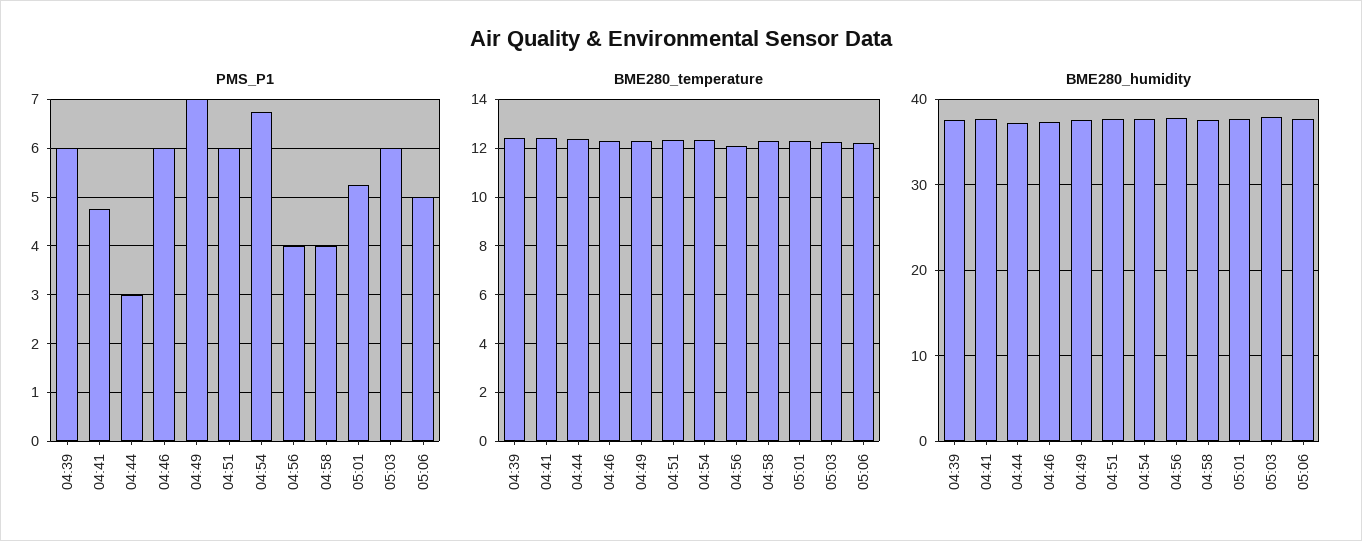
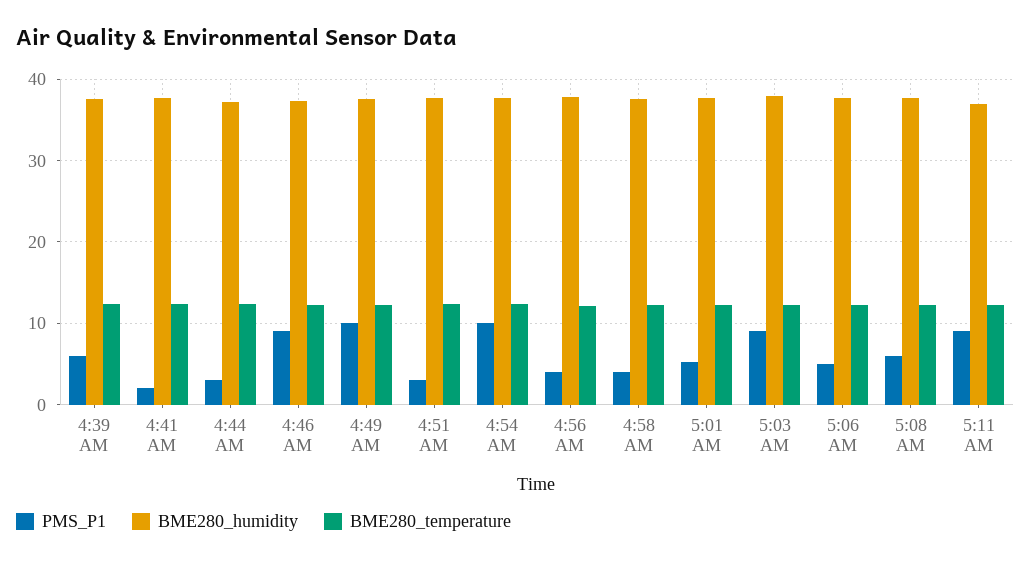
PMS_P1, 04:41: 4.8 -> 2
PMS_P1, 04:46: 6 -> 9
PMS_P1, 04:49: 7 -> 10
PMS_P1, 04:51: 6 -> 3
PMS_P1, 04:54: 6.8 -> 10
PMS_P1, 05:03: 6 -> 9
PMS_P1, 5:08 AM: none -> 6
BME280_humidity, 5:08 AM: none -> 38
BME280_temperature, 5:08 AM: none -> 12
PMS_P1, 5:11 AM: none -> 9
BME280_humidity, 5:11 AM: none -> 37
BME280_temperature, 5:11 AM: none -> 12

